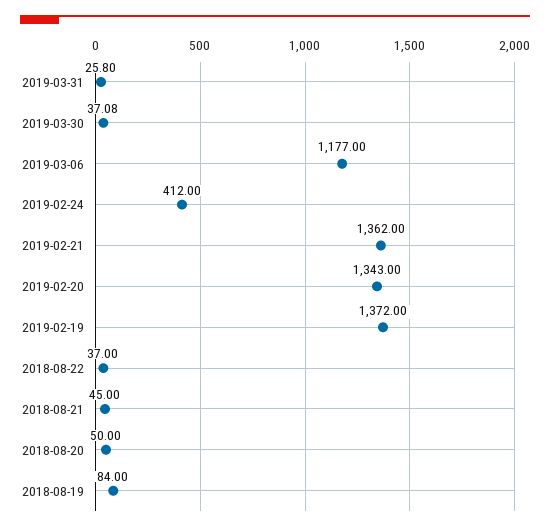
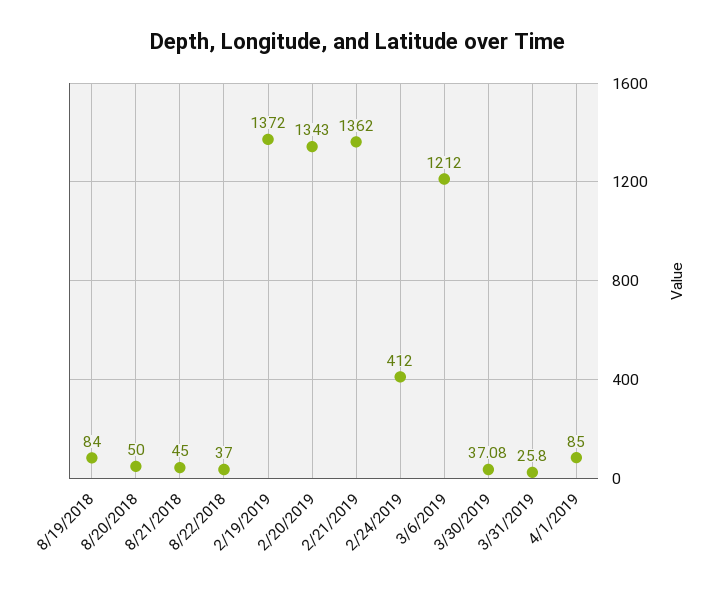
2019-03-06: 1177 -> 1212
4/1/2019: none -> 85

